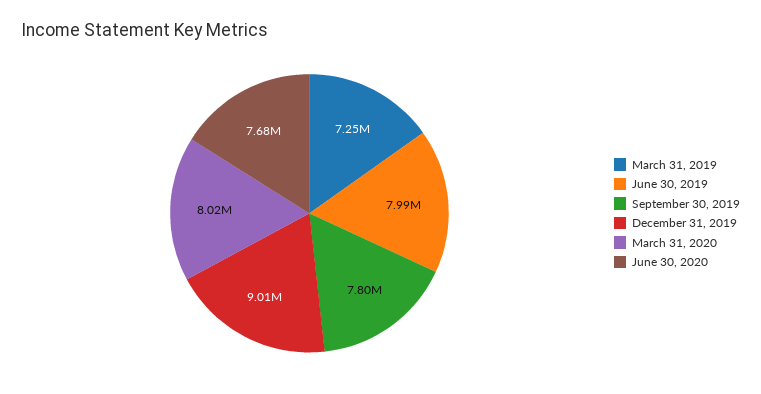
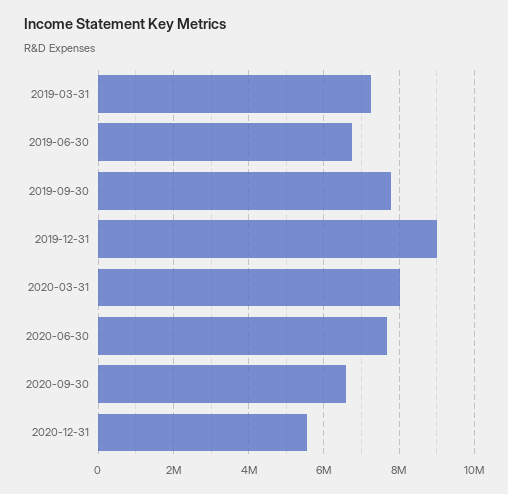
June 30, 2019: 7990000 -> 6800000
2020-09-30: none -> 6600000
2020-12-31: none -> 5600000

